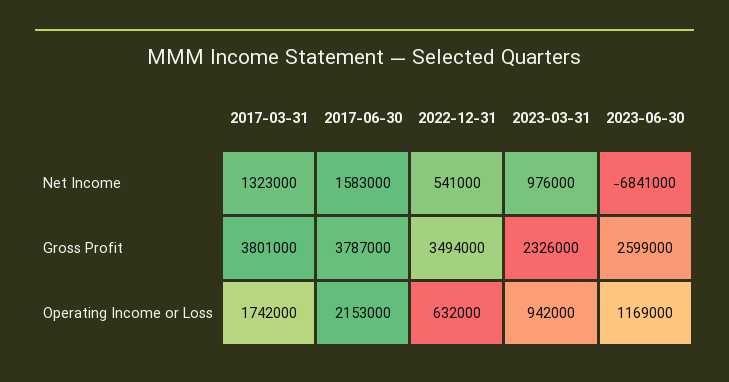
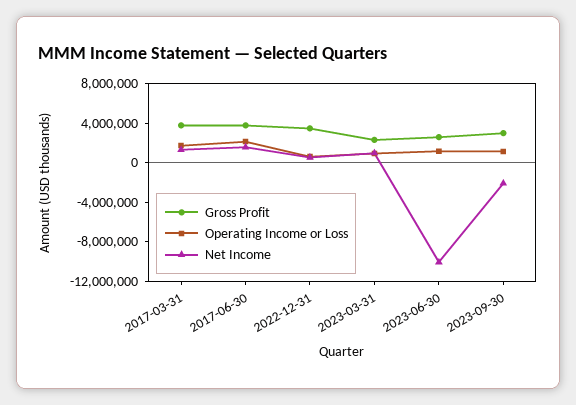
Net Income, 2023-06-30: -6841000 -> -10000000
Gross Profit, 2023-09-30: none -> 3000000
Operating Income or Loss, 2023-09-30: none -> 1000000
Net Income, 2023-09-30: none -> -2000000

